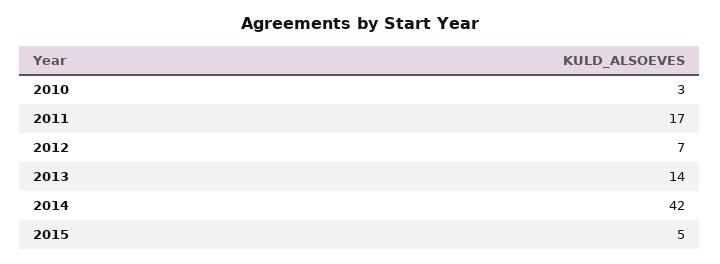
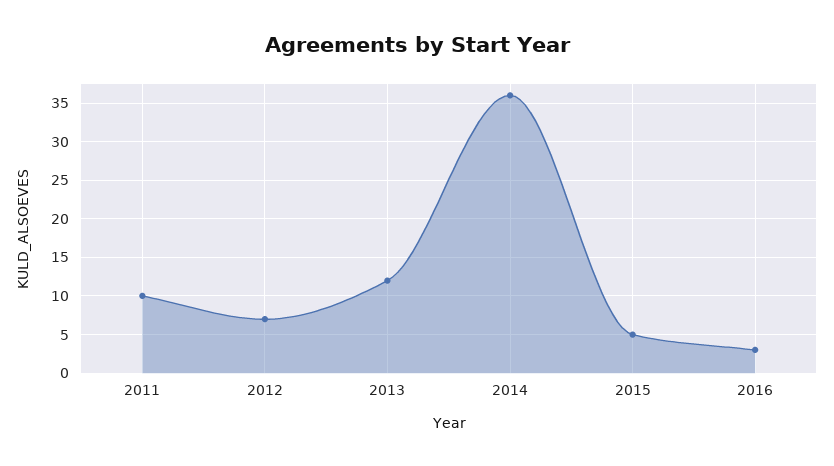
2010: 3 -> none
2011: 17 -> 10
2013: 14 -> 12
2014: 42 -> 36
2016: none -> 3

